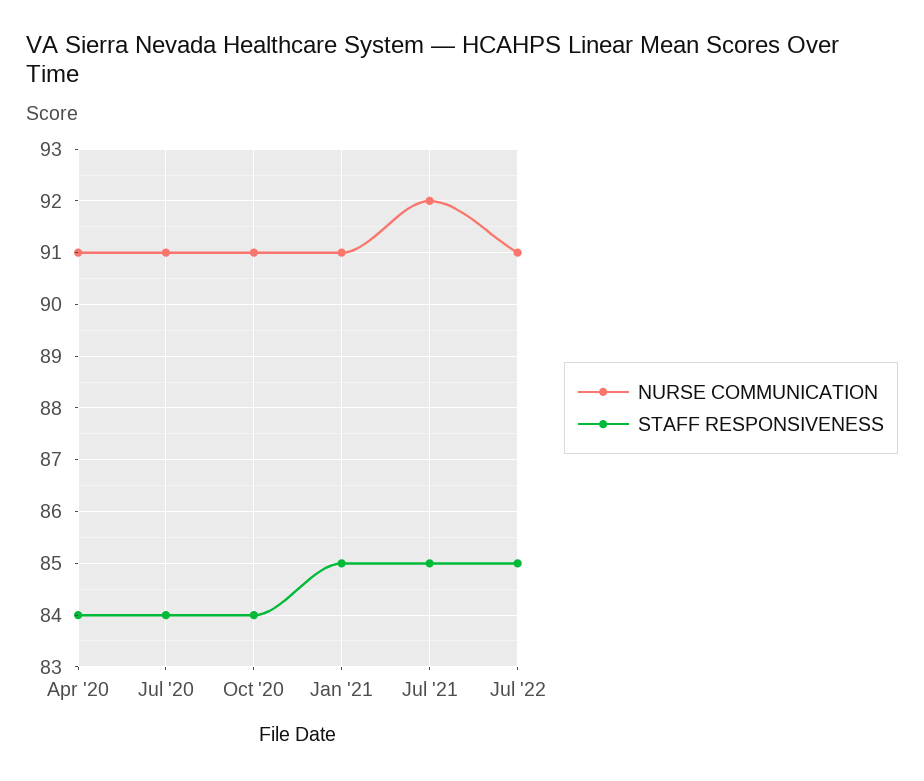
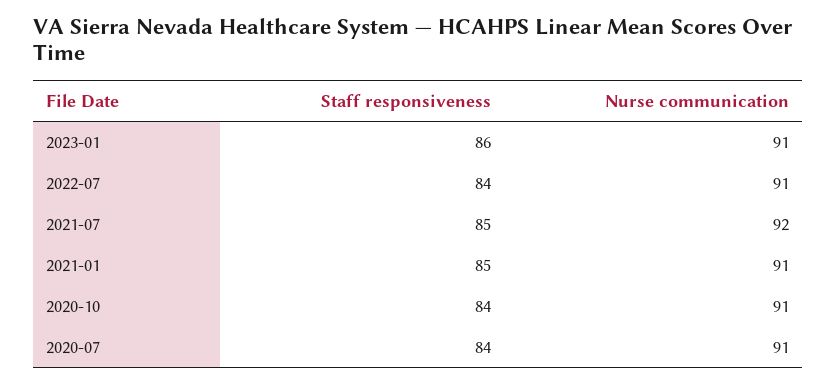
NURSE COMMUNICATION, Apr '20: 91 -> none
STAFF RESPONSIVENESS, Apr '20: 84 -> none
STAFF RESPONSIVENESS, Jul '22: 85 -> 84
STAFF RESPONSIVENESS, 2023-01: none -> 86
NURSE COMMUNICATION, 2023-01: none -> 91

